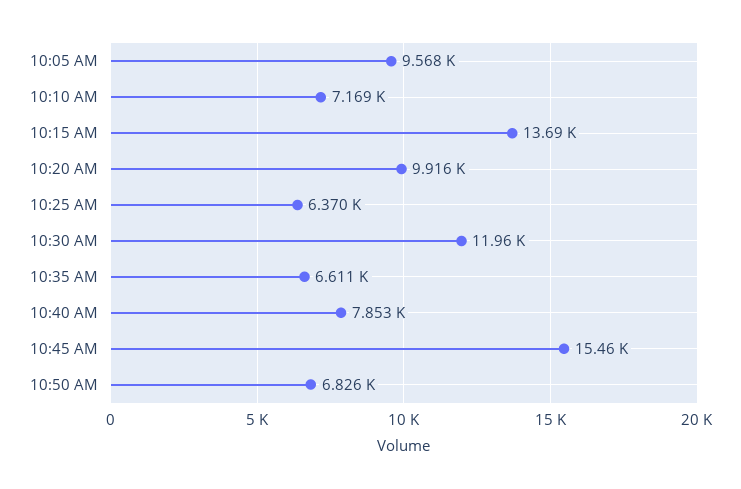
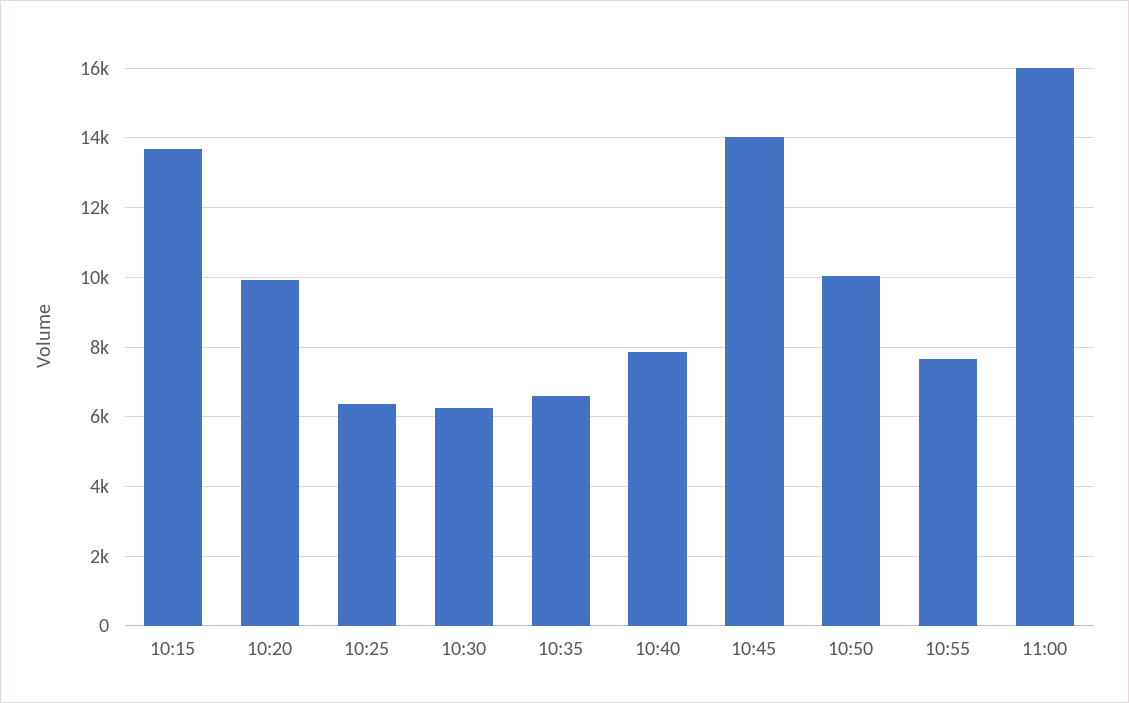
10:05 AM: 9568 -> none
10:10 AM: 7169 -> none
10:30 AM: 11960 -> 6200
10:45 AM: 15460 -> 14000
10:50 AM: 6826 -> 10000
10:55: none -> 7600
11:00: none -> 16000

